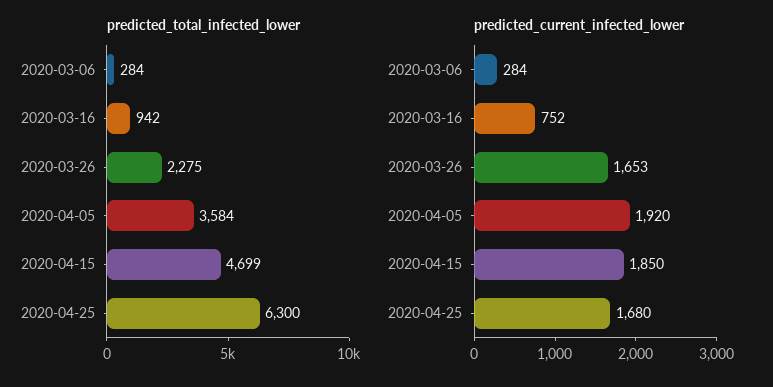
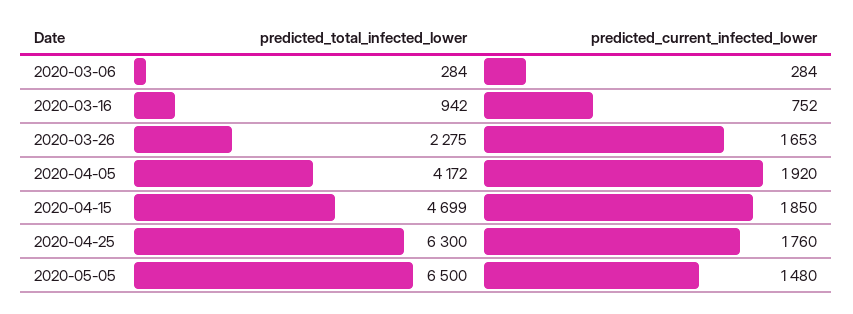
predicted_total_infected_lower, 2020-04-05: 3584 -> 4172
predicted_current_infected_lower, 2020-04-25: 1680 -> 1760
predicted_total_infected_lower, 2020-05-05: none -> 6500
predicted_current_infected_lower, 2020-05-05: none -> 1480

